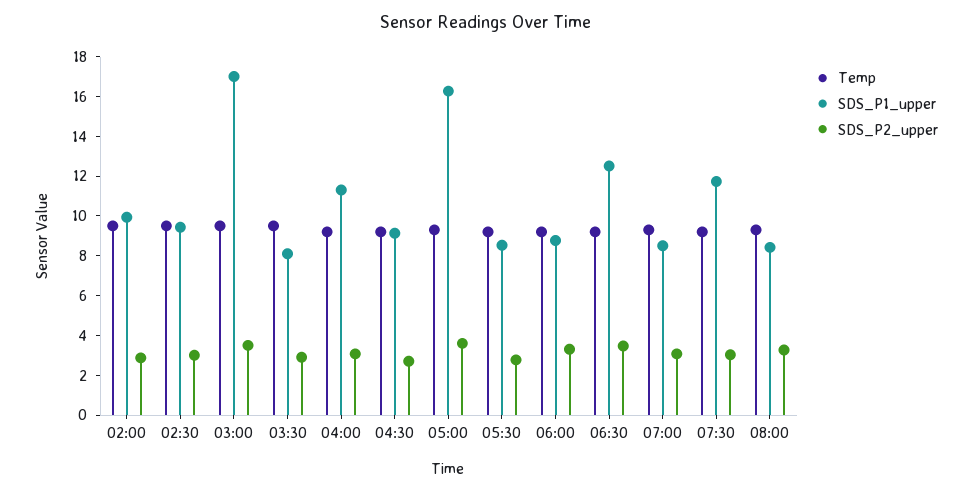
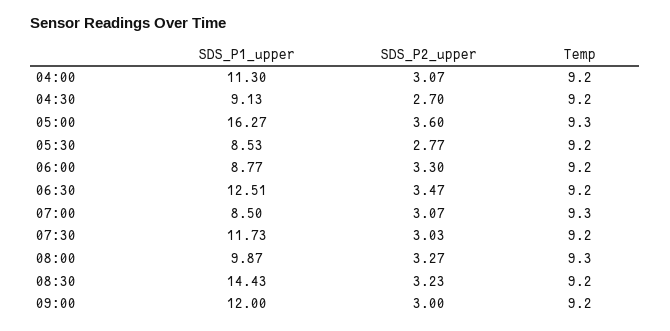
Temp, 02:00: 9.5 -> none
SDS_P1_upper, 02:00: 10 -> none
SDS_P2_upper, 02:00: 3 -> none
Temp, 02:30: 9.5 -> none
SDS_P1_upper, 02:30: 9.5 -> none
SDS_P2_upper, 02:30: 3 -> none
Temp, 03:00: 9.5 -> none
SDS_P1_upper, 03:00: 17 -> none
SDS_P2_upper, 03:00: 3.5 -> none
Temp, 03:30: 9.5 -> none
SDS_P1_upper, 03:30: 8 -> none
SDS_P2_upper, 03:30: 3 -> none
SDS_P1_upper, 08:00: 8.5 -> 9.87
SDS_P1_upper, 08:30: none -> 14.43
SDS_P2_upper, 08:30: none -> 3.23
Temp, 08:30: none -> 9.2
SDS_P1_upper, 09:00: none -> 12
SDS_P2_upper, 09:00: none -> 3
Temp, 09:00: none -> 9.2

